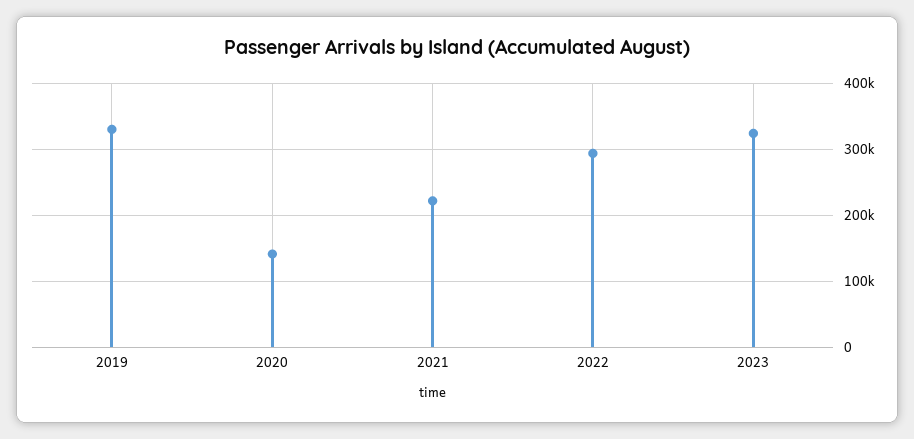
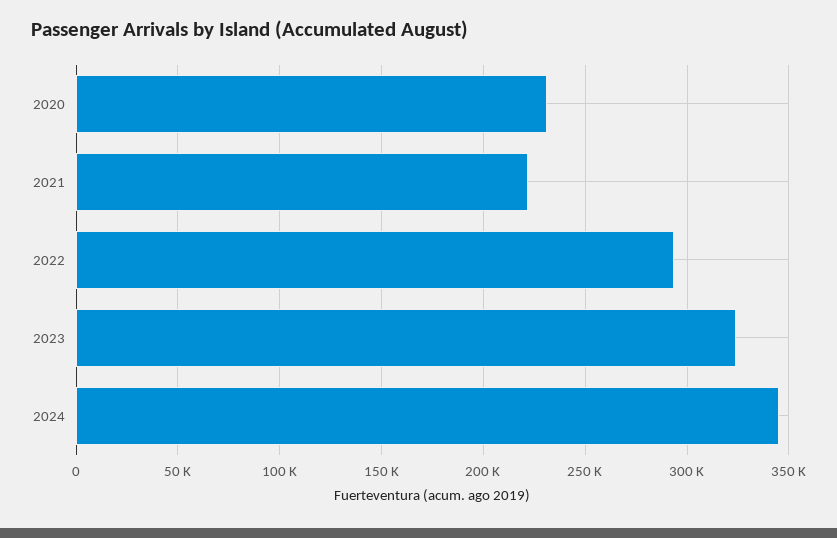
2019: 330000 -> none
2020: 140000 -> 230000
2024: none -> 345000

